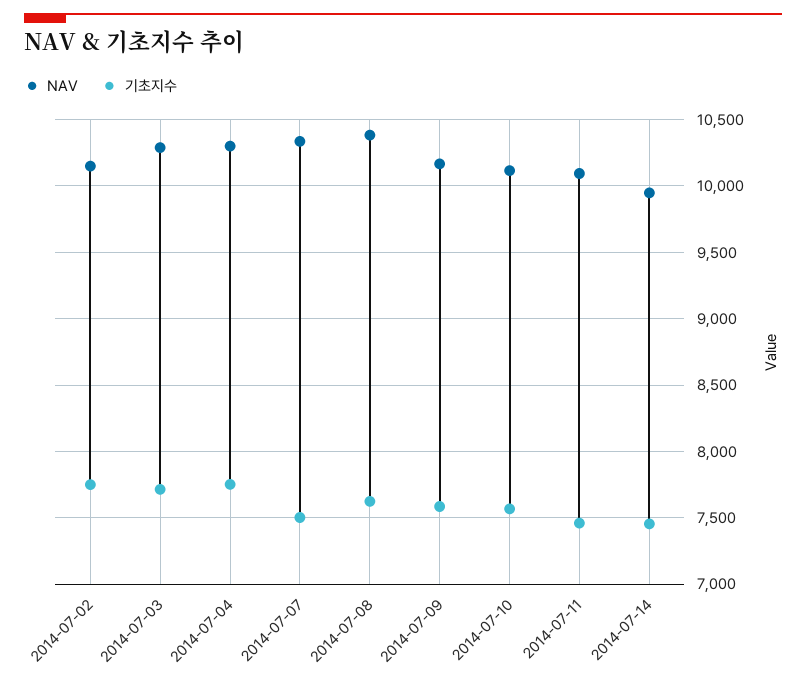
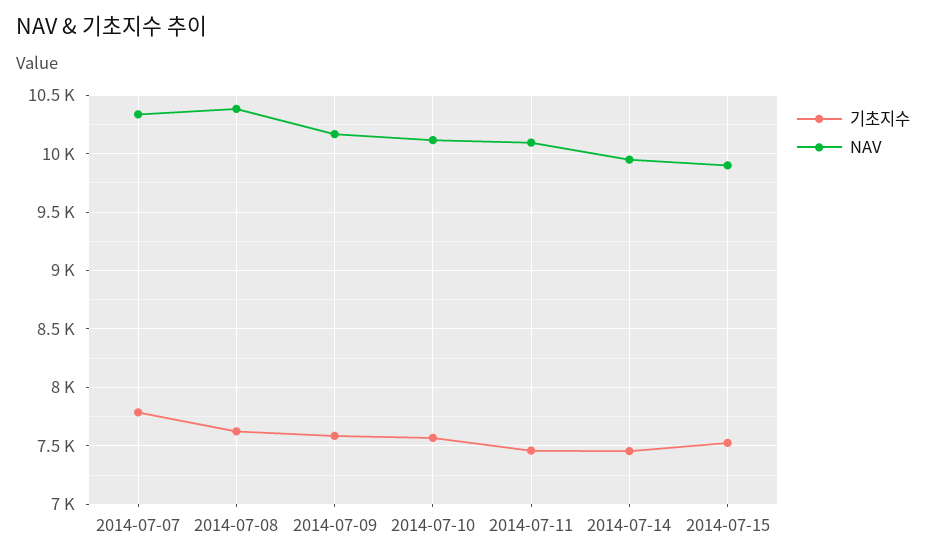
NAV, 2014-07-02: 10150 -> none
기초지수, 2014-07-02: 7750 -> none
NAV, 2014-07-03: 10300 -> none
기초지수, 2014-07-03: 7700 -> none
NAV, 2014-07-04: 10300 -> none
기초지수, 2014-07-04: 7750 -> none
기초지수, 2014-07-07: 7500 -> 7800
기초지수, 2014-07-15: none -> 7500
NAV, 2014-07-15: none -> 9900

